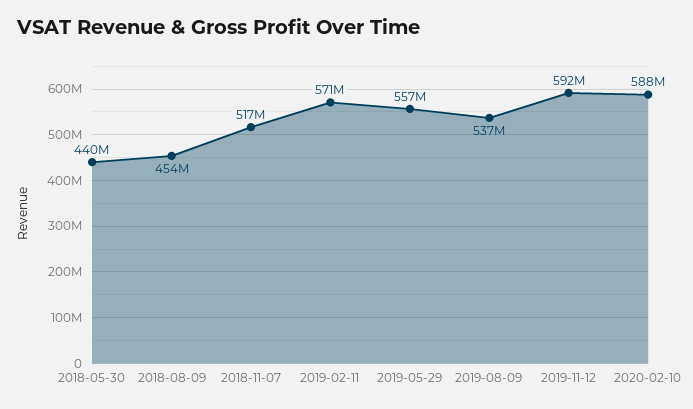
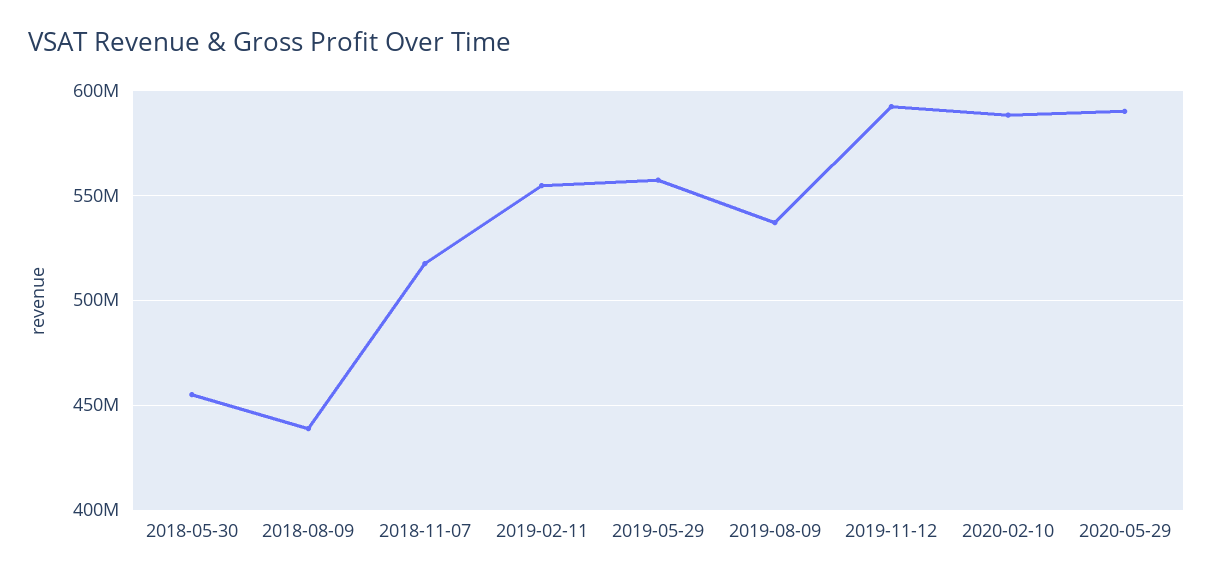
2018-05-30: 440000000 -> 455000000
2018-08-09: 454000000 -> 440000000
2019-02-11: 571000000 -> 555000000
2020-05-29: none -> 590000000

